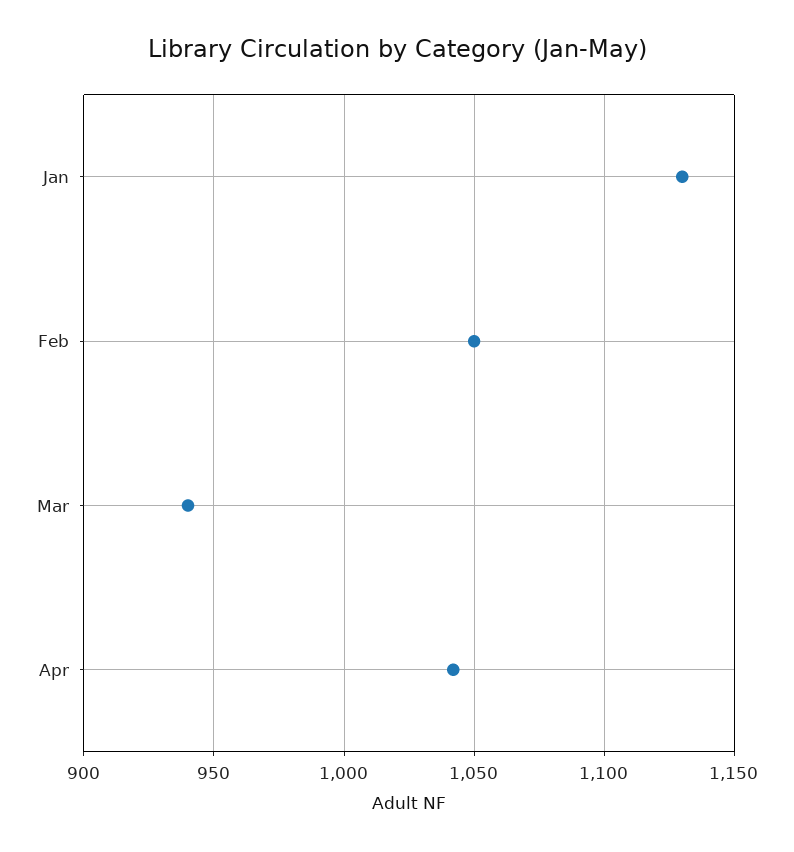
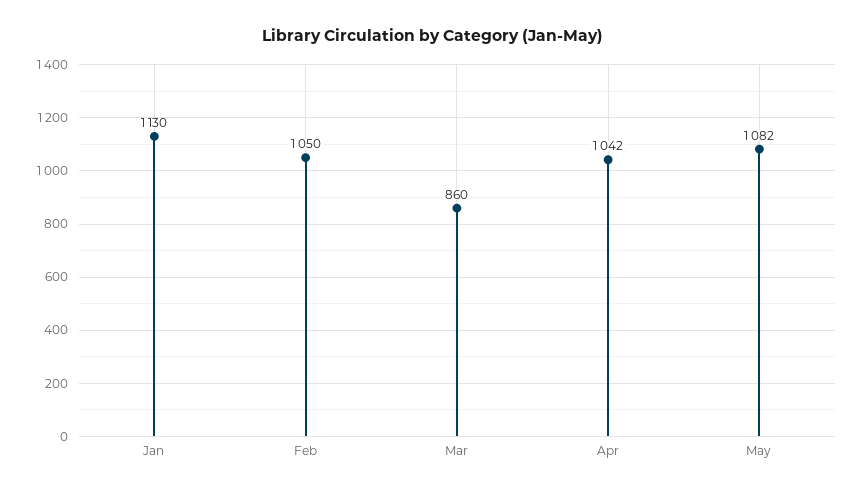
Mar: 940 -> 860
May: none -> 1082

